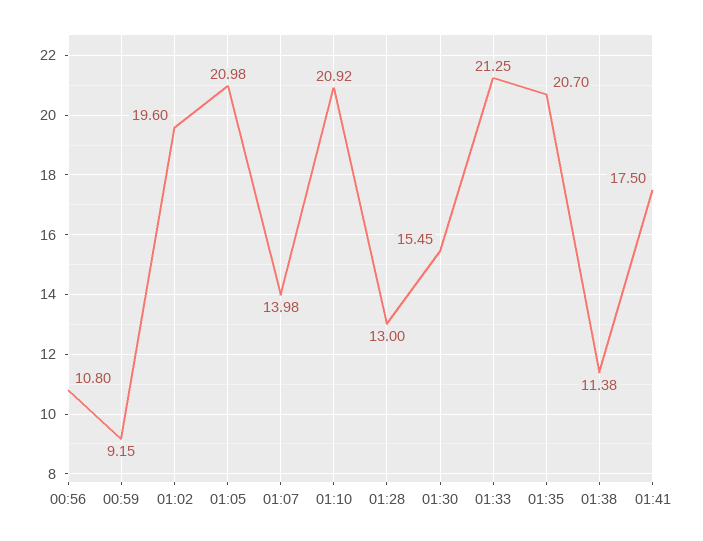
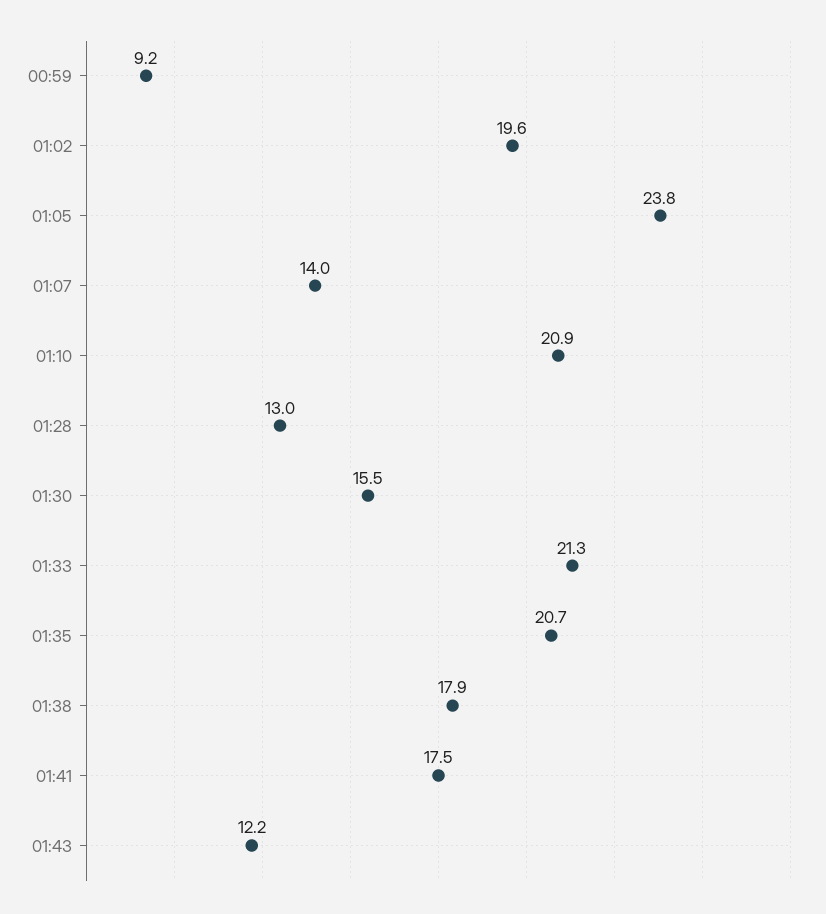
00:56: 10.8 -> none
01:05: 20.98 -> 23.8
01:38: 11.38 -> 17.9
01:43: none -> 12.2

